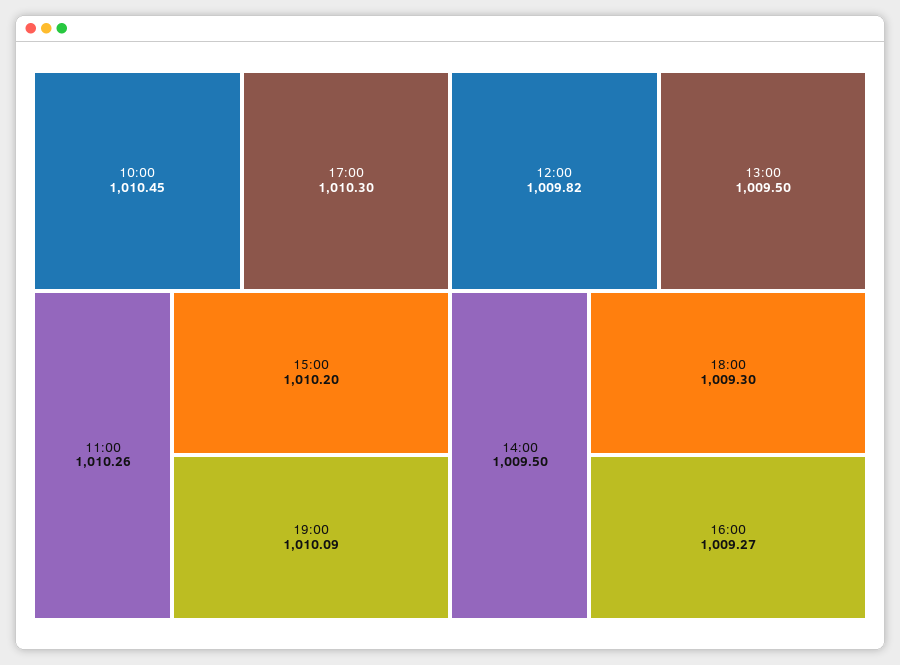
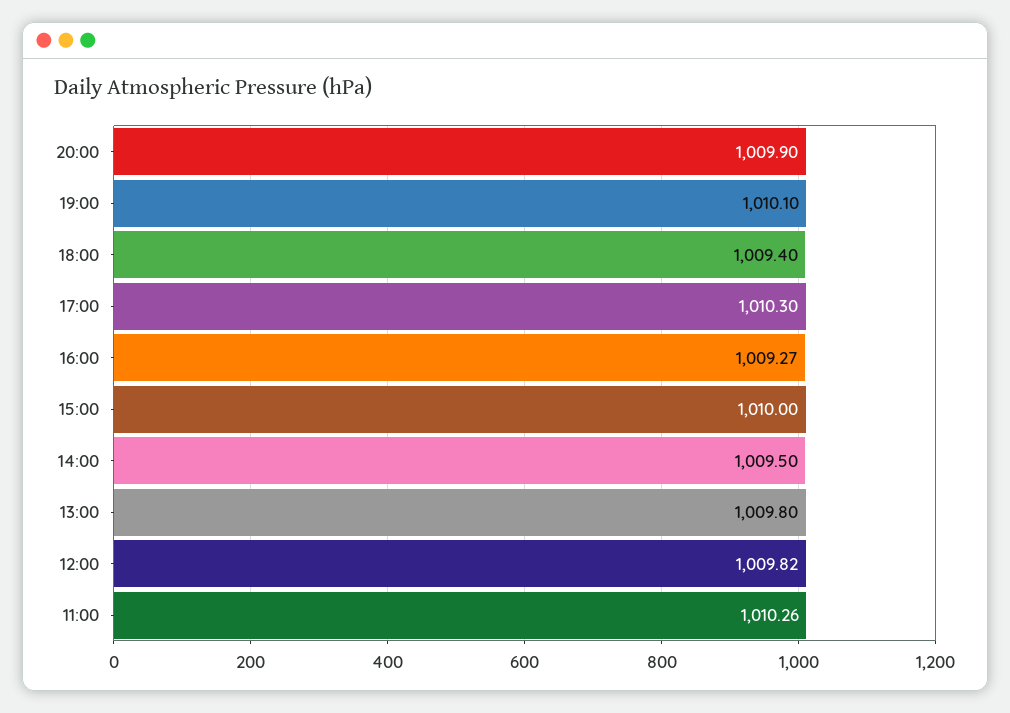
10:00: 1010.45 -> none
15:00: 1010.2 -> 1010
19:00: 1010.09 -> 1010.1
13:00: 1009.5 -> 1009.8
18:00: 1009.3 -> 1009.4
20:00: none -> 1009.9

